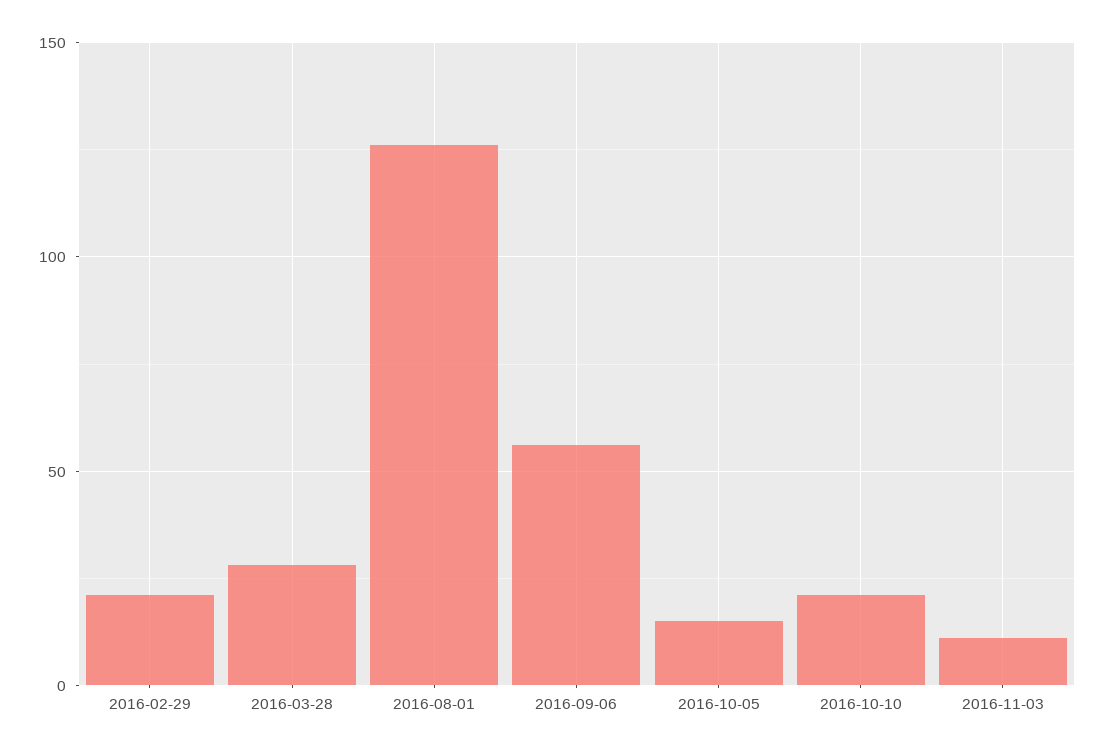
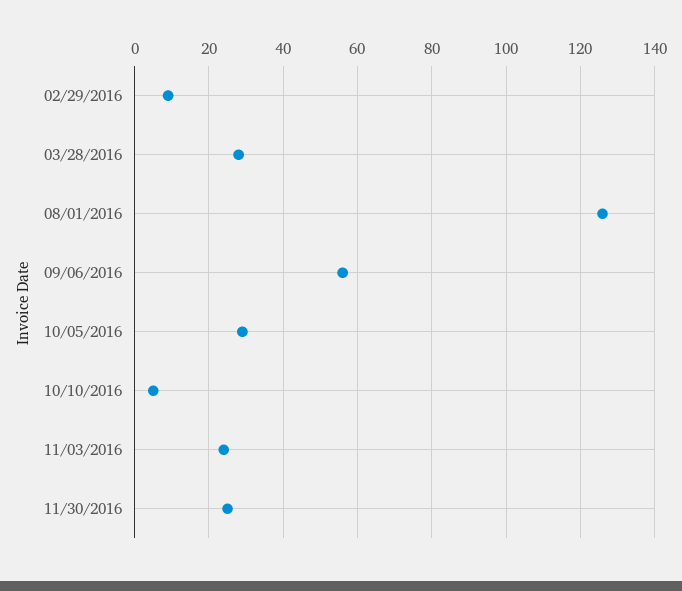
2016-02-29: 20 -> 10
2016-10-05: 15 -> 30
2016-10-10: 20 -> 5
2016-11-03: 10 -> 25
11/30/2016: none -> 25

